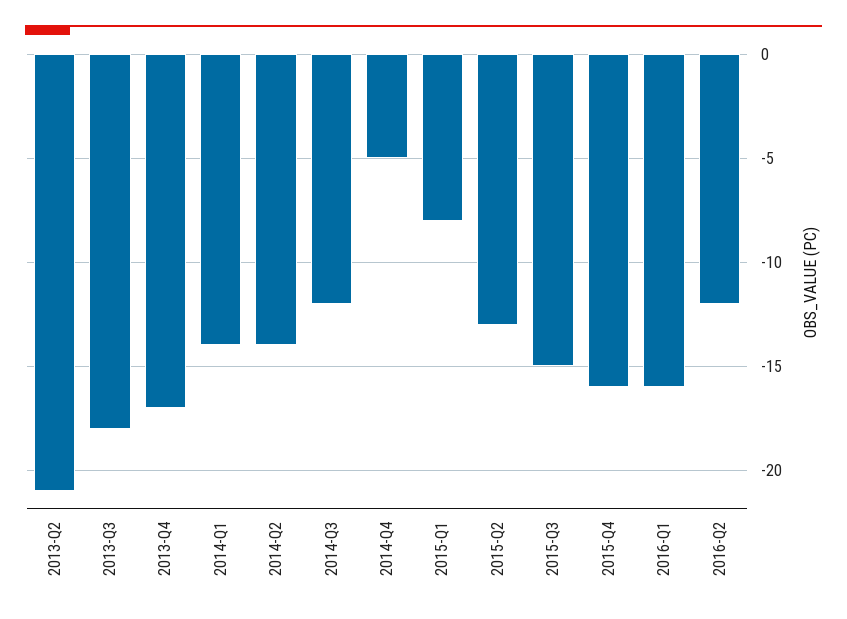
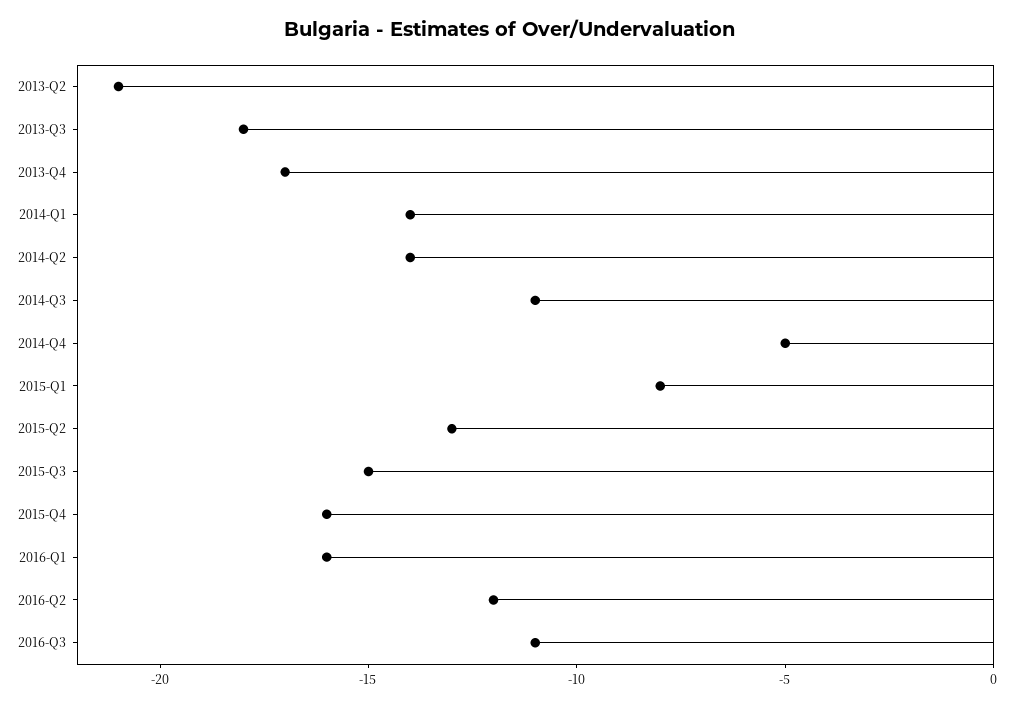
2014-Q3: -12 -> -11
2016-Q3: none -> -11

